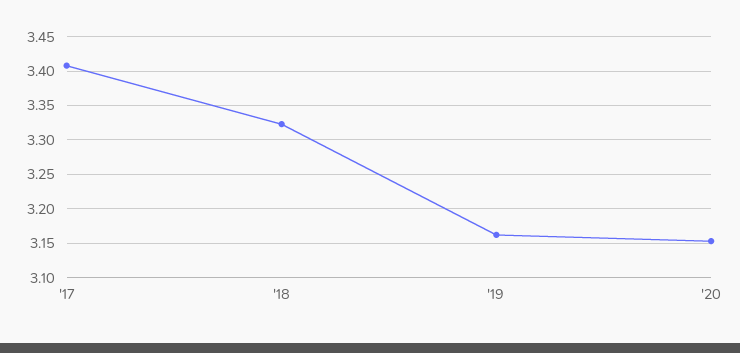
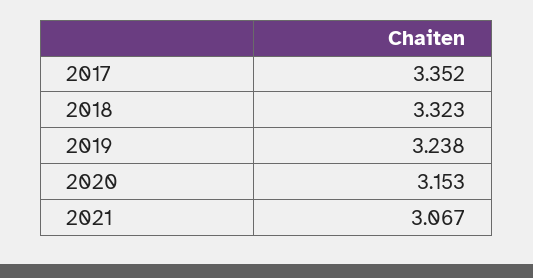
'17: 3.41 -> 3.352
'19: 3.16 -> 3.238
2021: none -> 3.067

